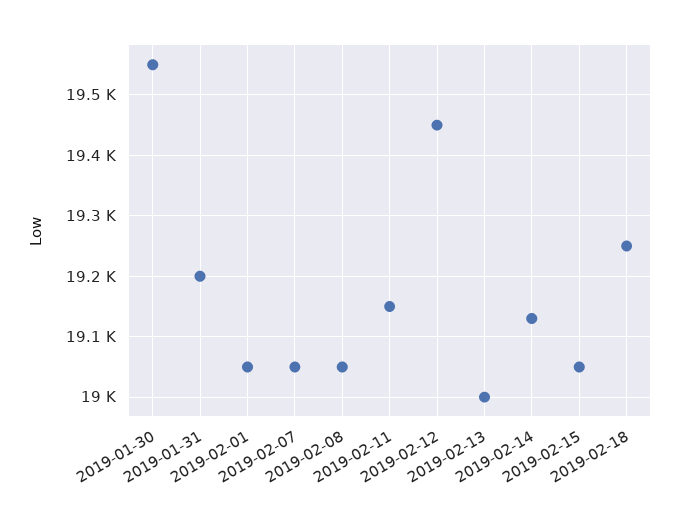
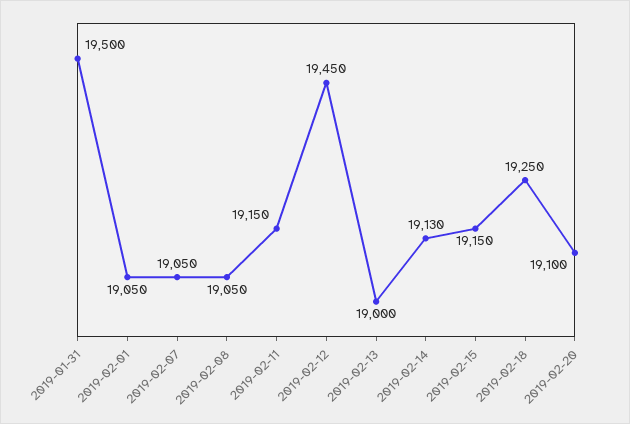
2019-01-30: 19550 -> none
2019-01-31: 19200 -> 19500
2019-02-15: 19050 -> 19150
2019-02-20: none -> 19100

